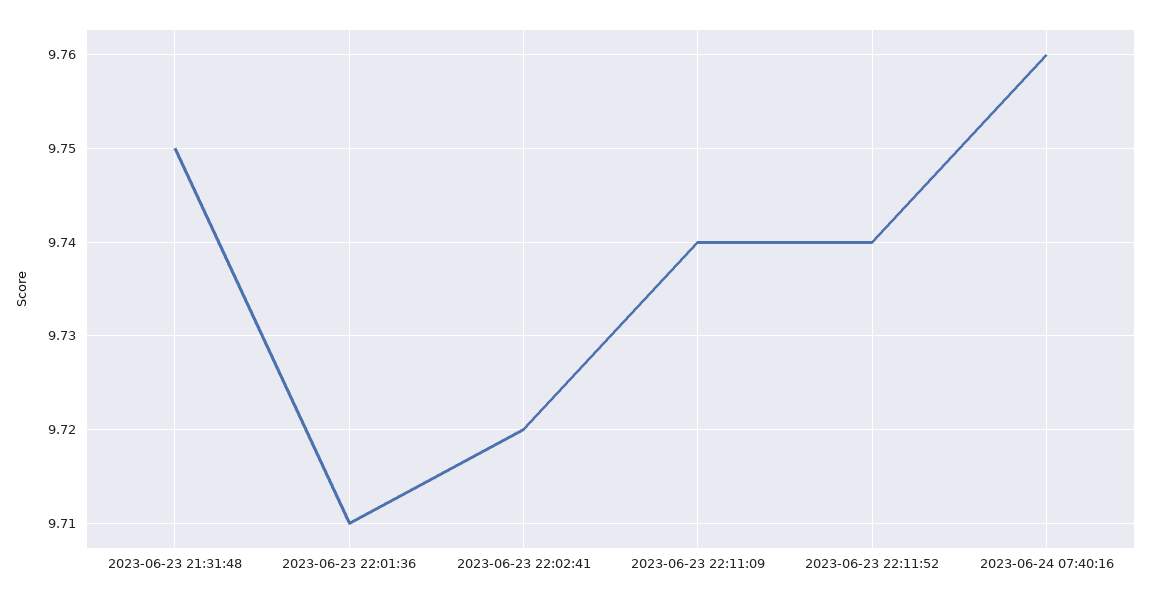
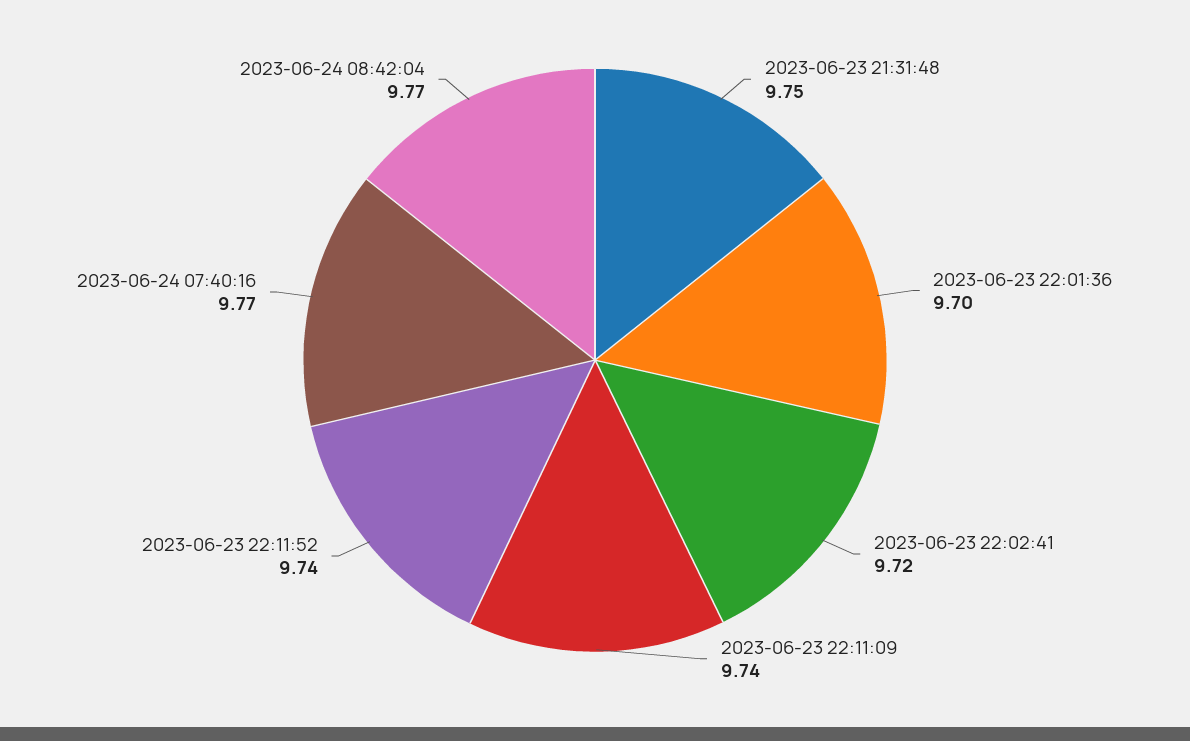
2023-06-23 22:01:36: 9.71 -> 9.7
2023-06-24 07:40:16: 9.76 -> 9.77
2023-06-24 08:42:04: none -> 9.77

